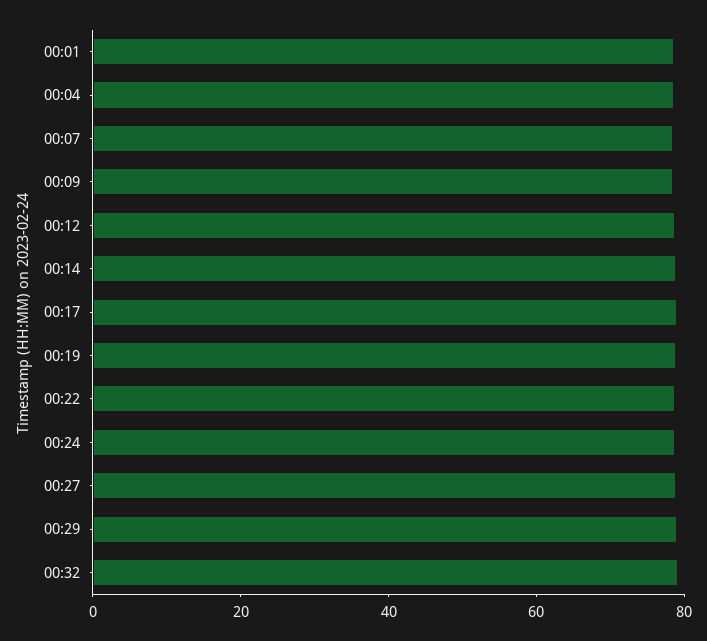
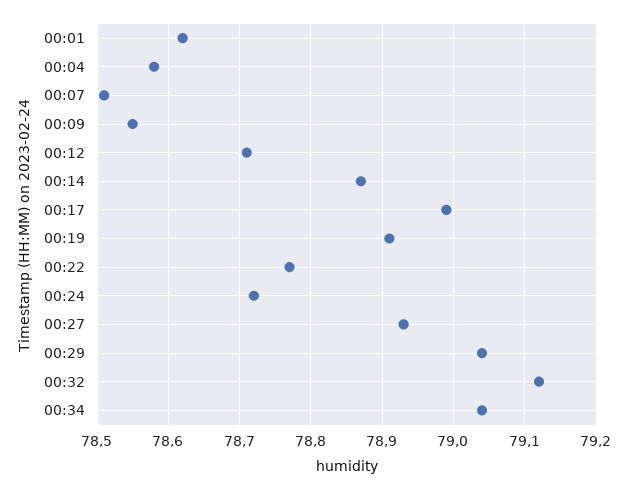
00:34: none -> 79.04

